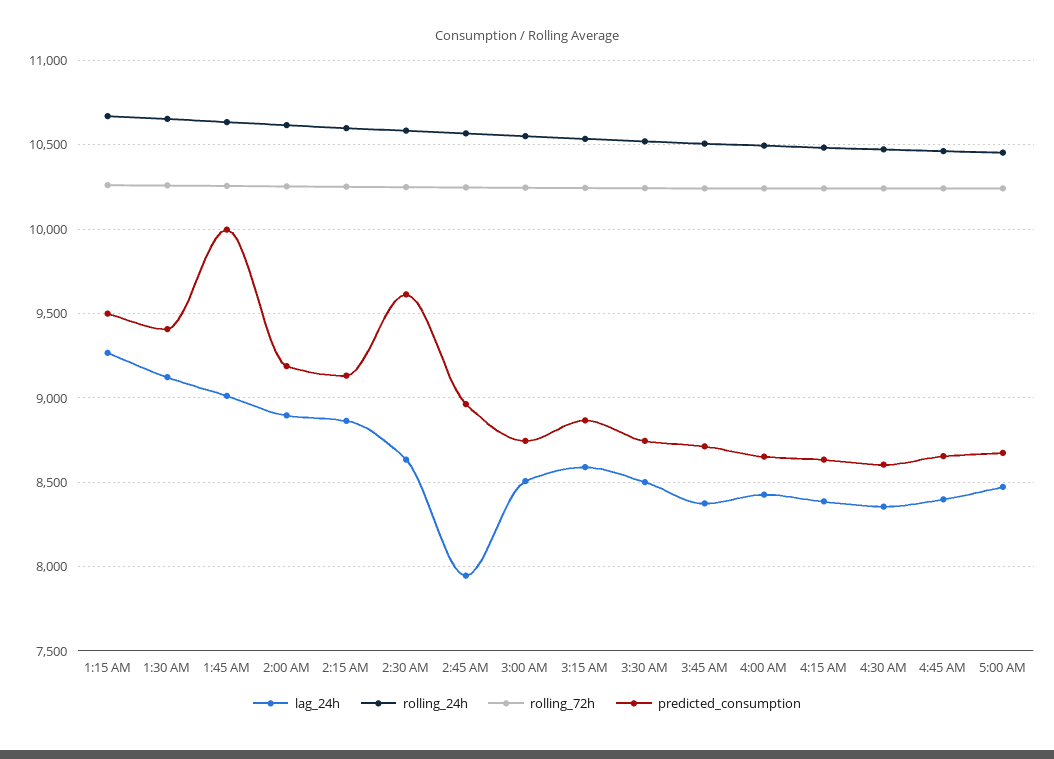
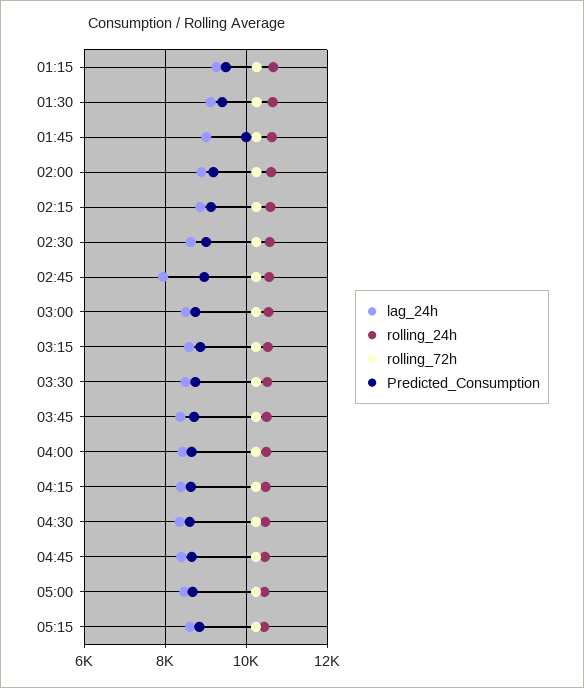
predicted_consumption, 2:30 AM: 9600 -> 9000
lag_24h, 05:15: none -> 8600
rolling_24h, 05:15: none -> 10400
rolling_72h, 05:15: none -> 10200
predicted_consumption, 05:15: none -> 8800

